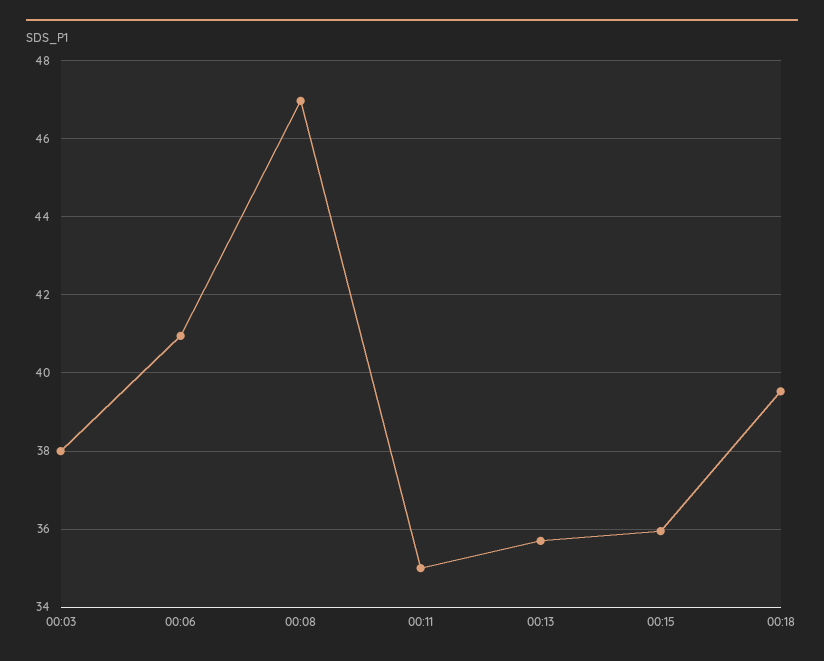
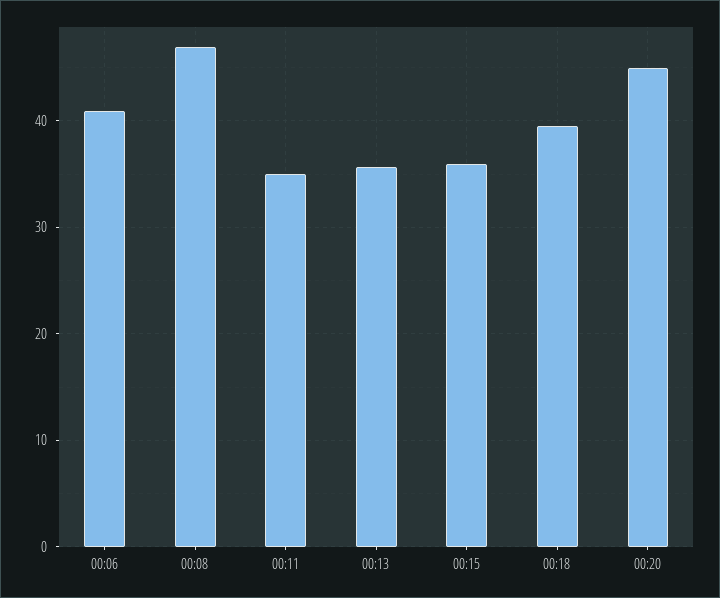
00:03: 38 -> none
00:20: none -> 45

